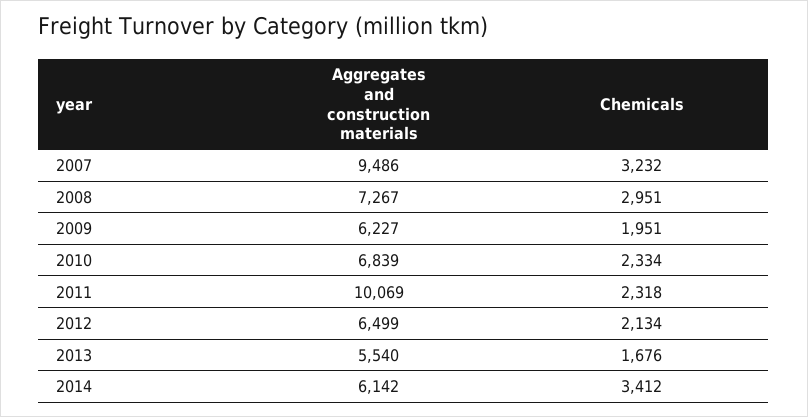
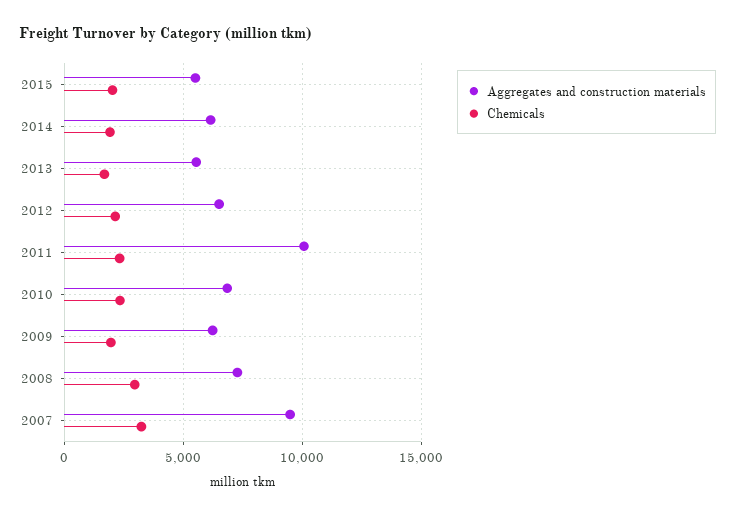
Chemicals, 2014: 3412 -> 2000
Aggregates and construction materials, 2015: none -> 5500
Chemicals, 2015: none -> 2000

